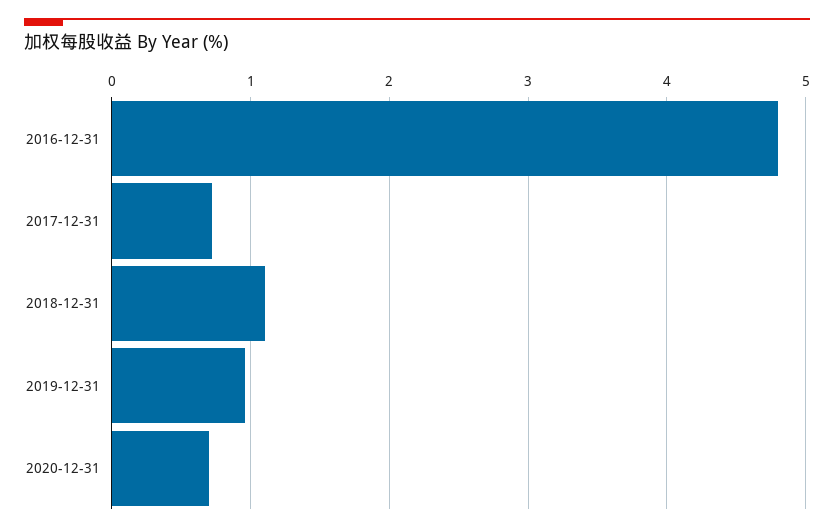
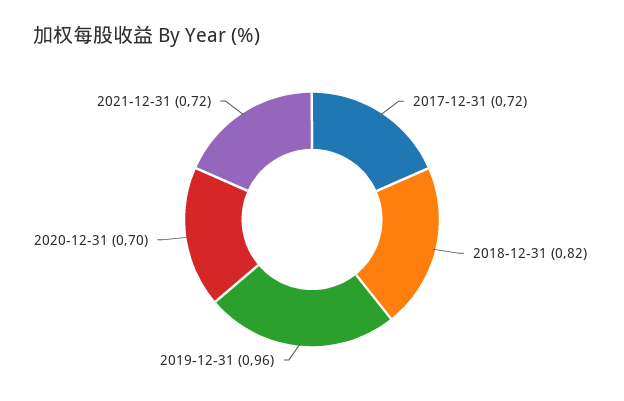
2016-12-31: 4.8 -> none
2018-12-31: 1.1 -> 0.82
2021-12-31: none -> 0.72

